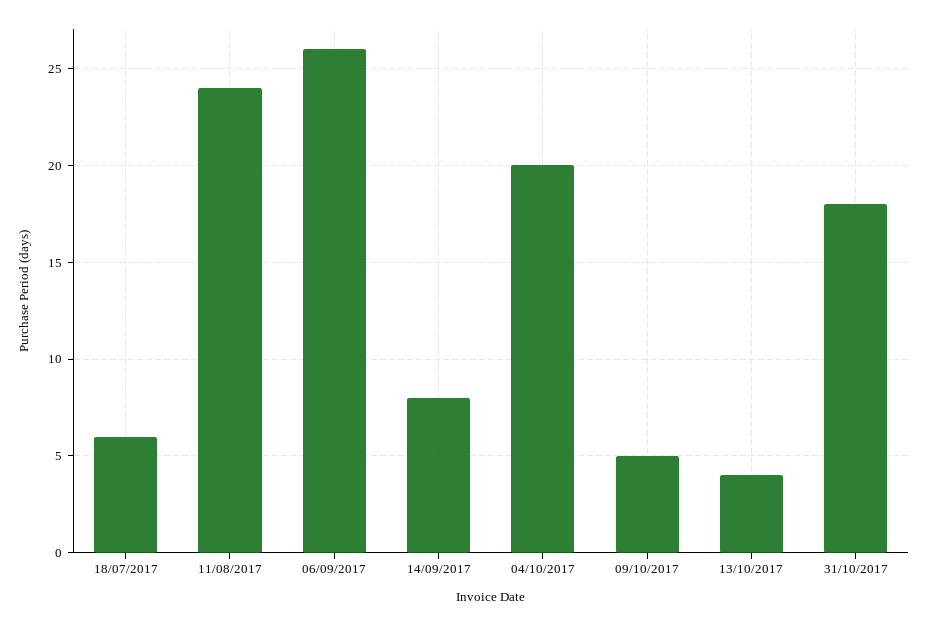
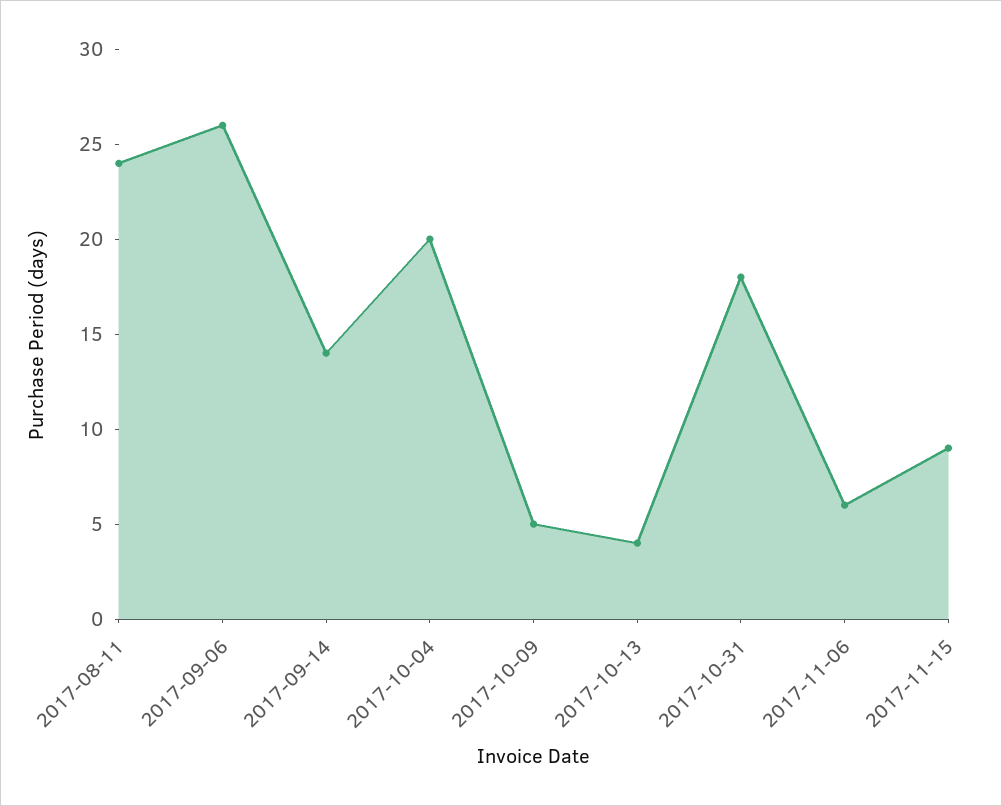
18/07/2017: 6 -> none
14/09/2017: 8 -> 14
2017-11-06: none -> 6
2017-11-15: none -> 9

